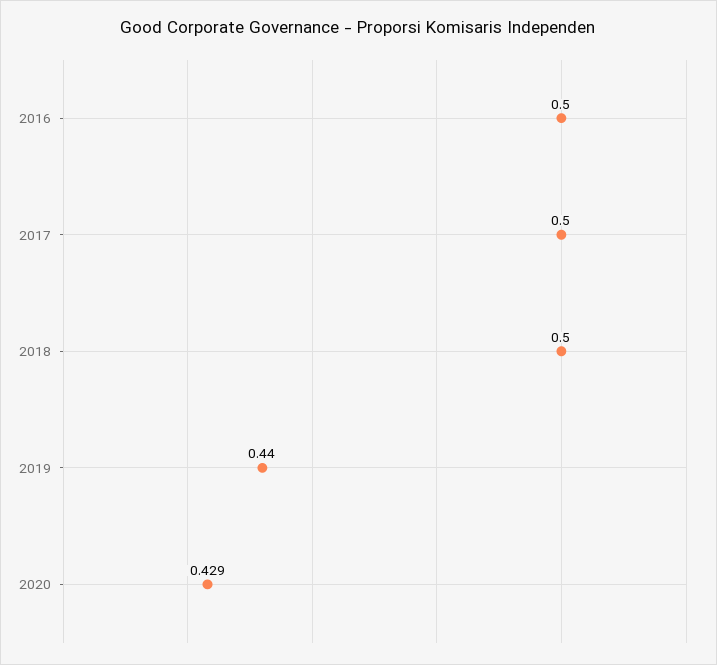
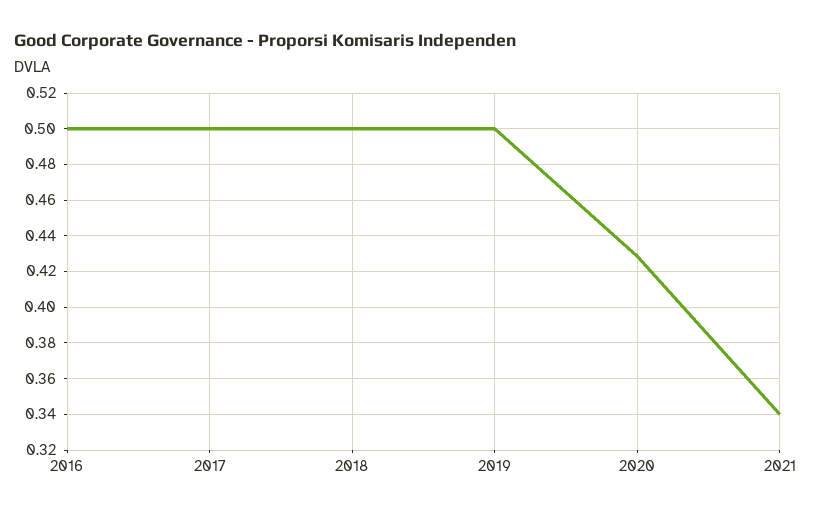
2019: 0.44 -> 0.5
2021: none -> 0.34

